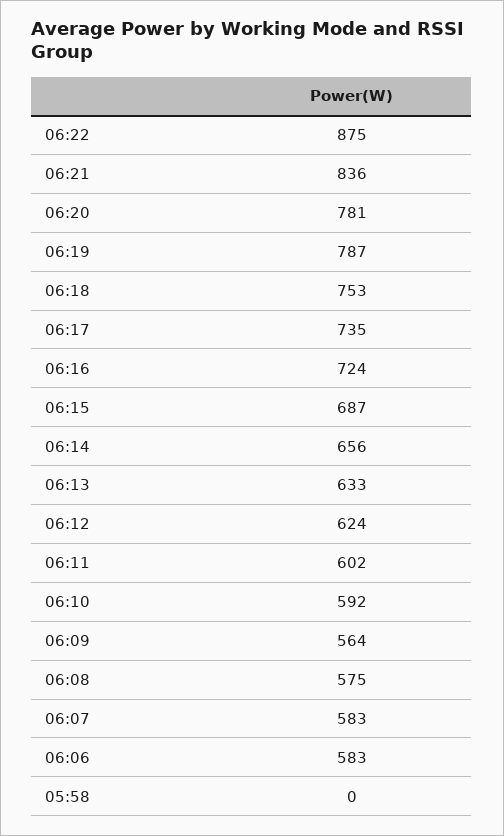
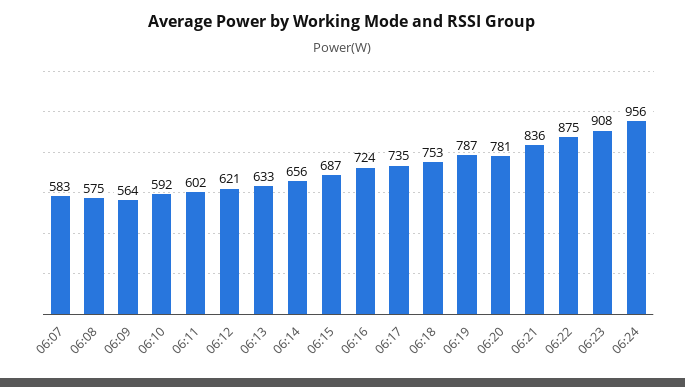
06:12: 624 -> 621
06:06: 583 -> none
05:58: 0 -> none
06:23: none -> 908
06:24: none -> 956

